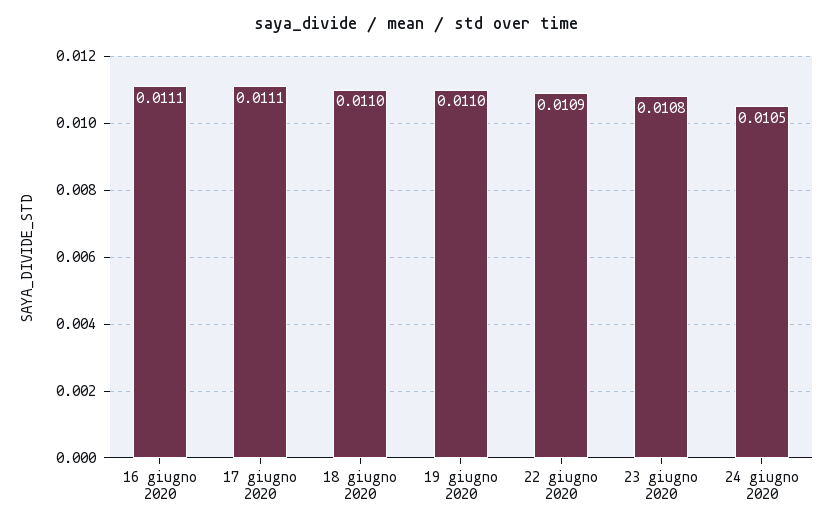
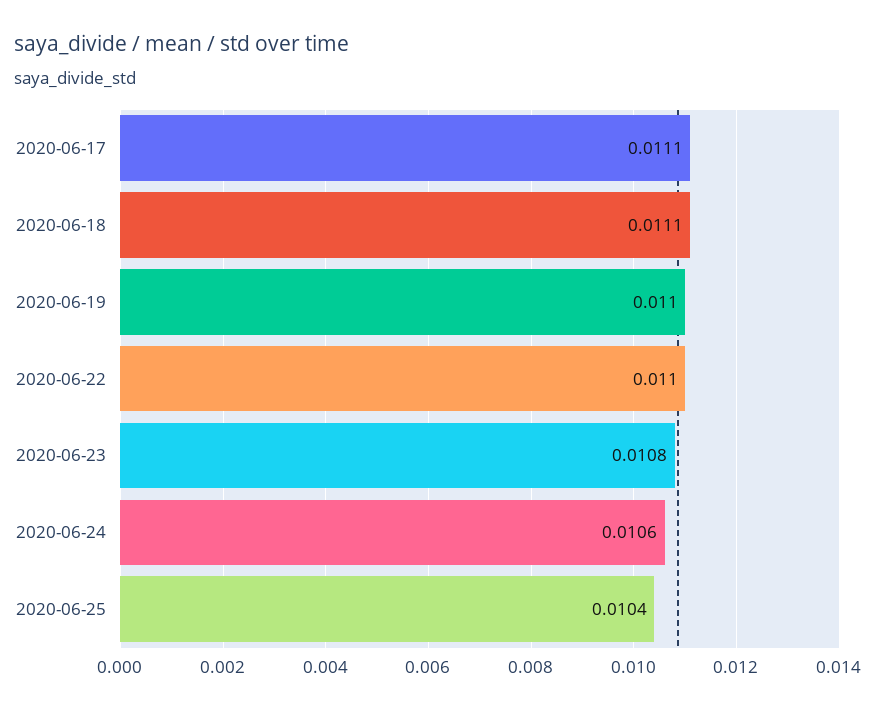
16 giugno 2020: 0.0111 -> none
18 giugno 2020: 0.011 -> 0.0111
22 giugno 2020: 0.0109 -> 0.011
24 giugno 2020: 0.0105 -> 0.0106
2020-06-25: none -> 0.0104

